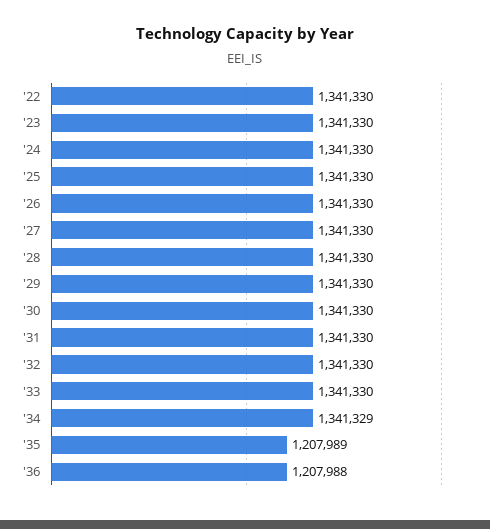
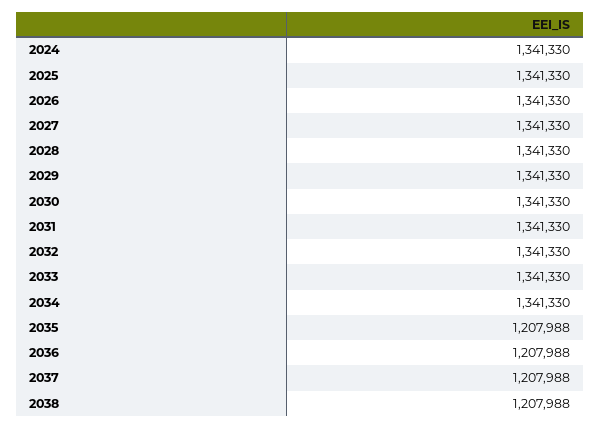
'22: 1341330 -> none
'23: 1341330 -> none
'34: 1341329 -> 1341330
'35: 1207989 -> 1207988
2037: none -> 1207988
2038: none -> 1207988

